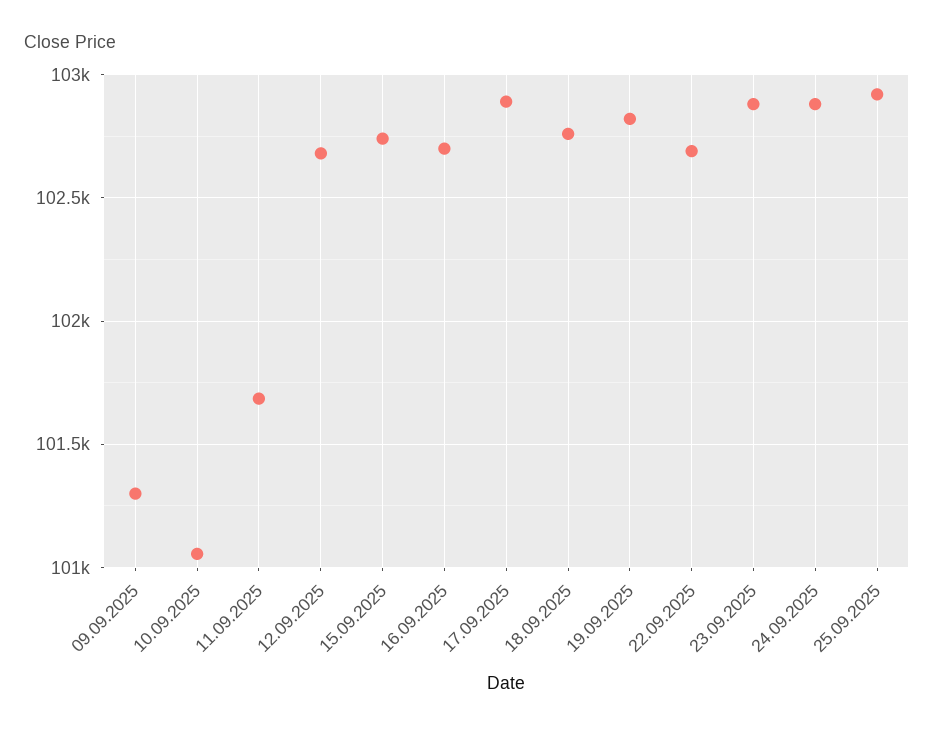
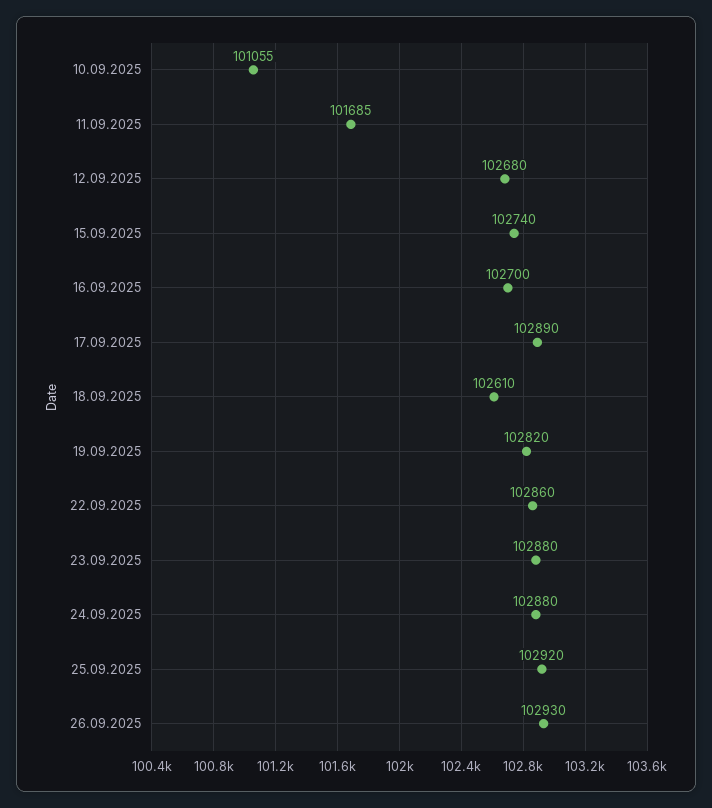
09.09.2025: 101300 -> none
18.09.2025: 102750 -> 102610
22.09.2025: 102700 -> 102860
26.09.2025: none -> 102930

